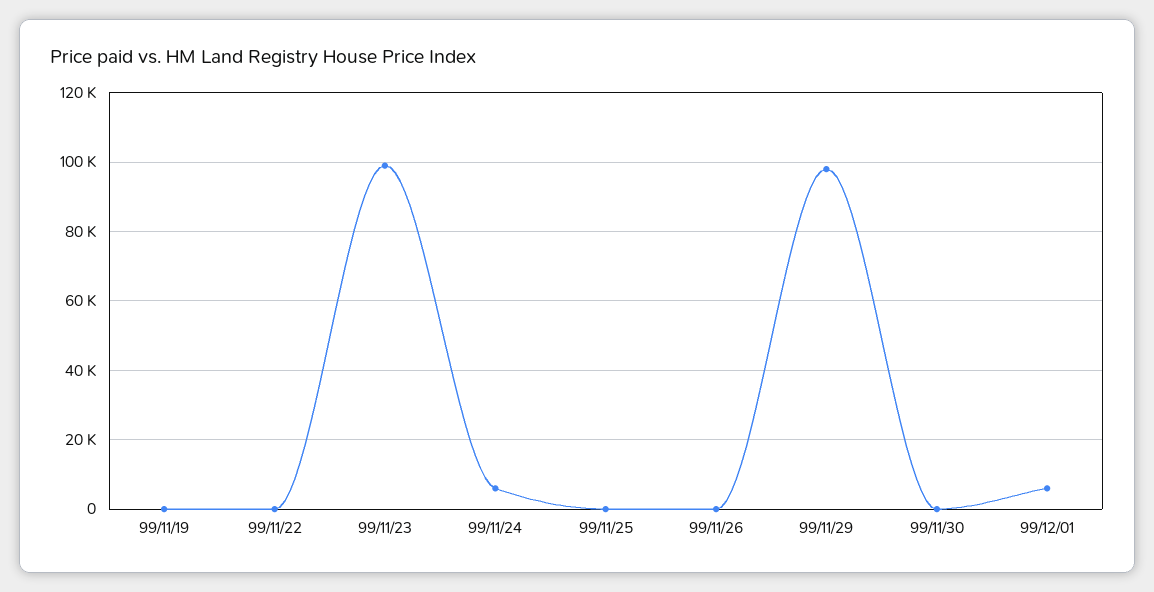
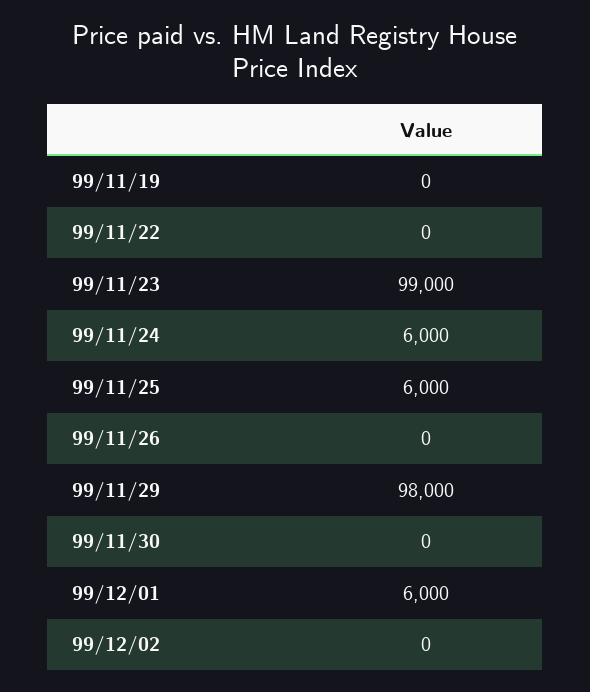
99/11/25: 0 -> 6000
99/12/02: none -> 0

